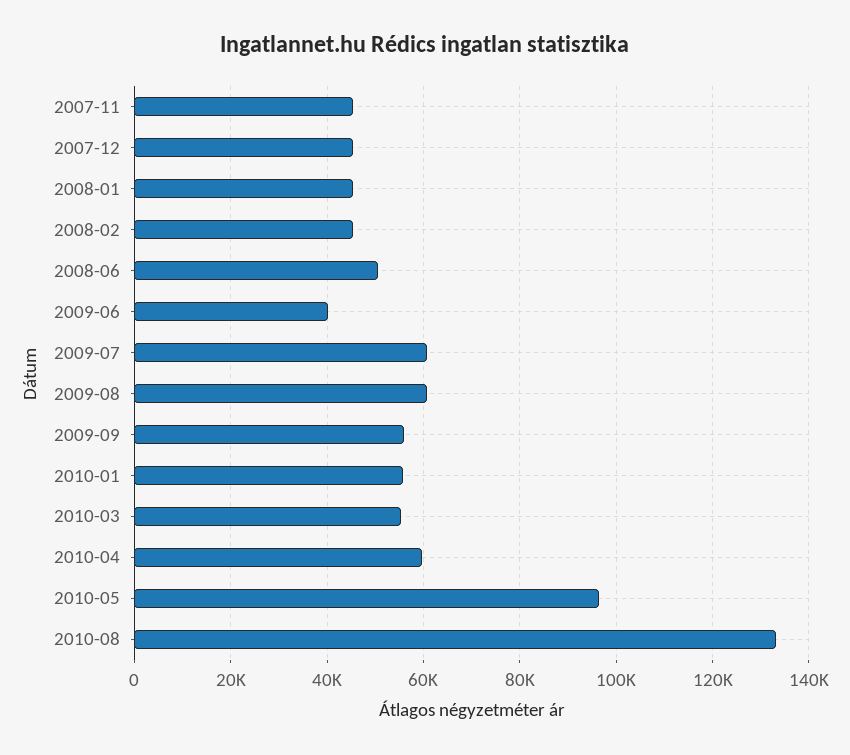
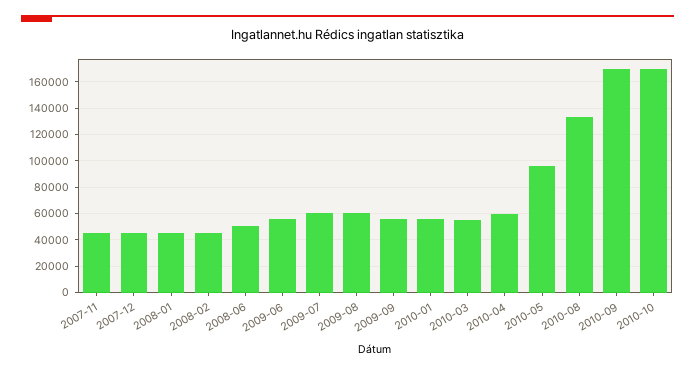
2009-06: 40000 -> 55000
2010-09: none -> 170000
2010-10: none -> 170000

